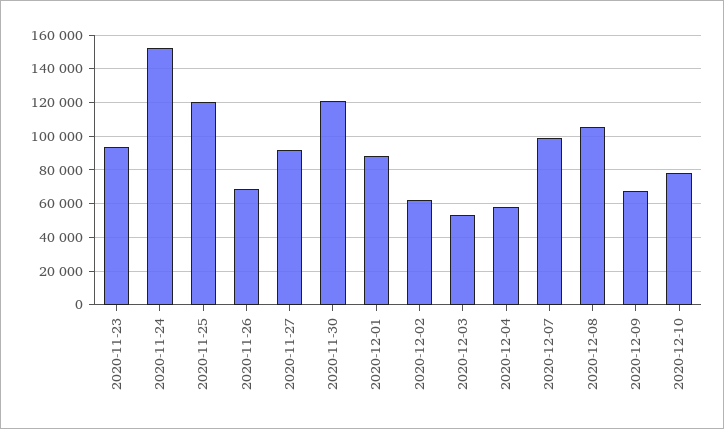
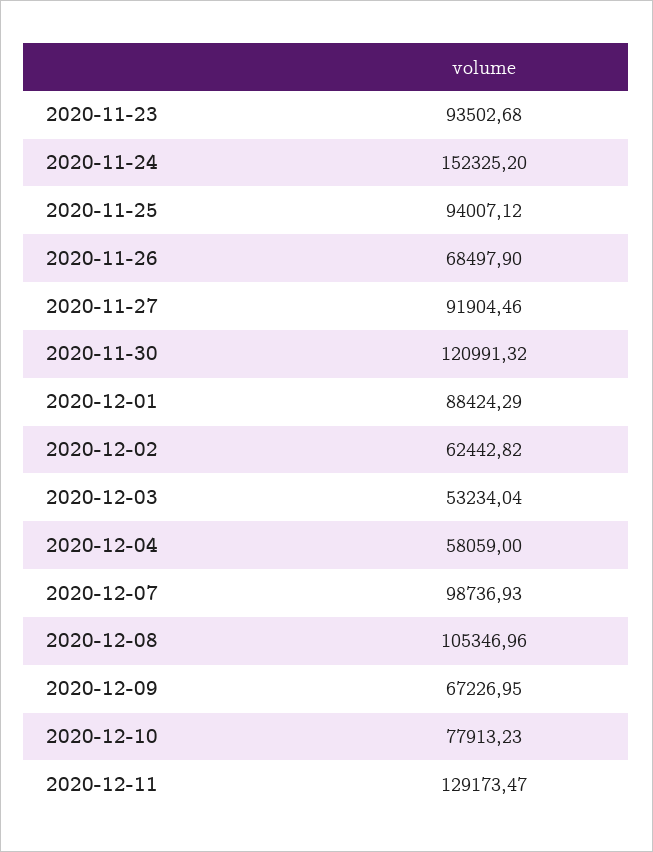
2020-11-25: 120000 -> 94007.12
2020-12-11: none -> 129173.47

